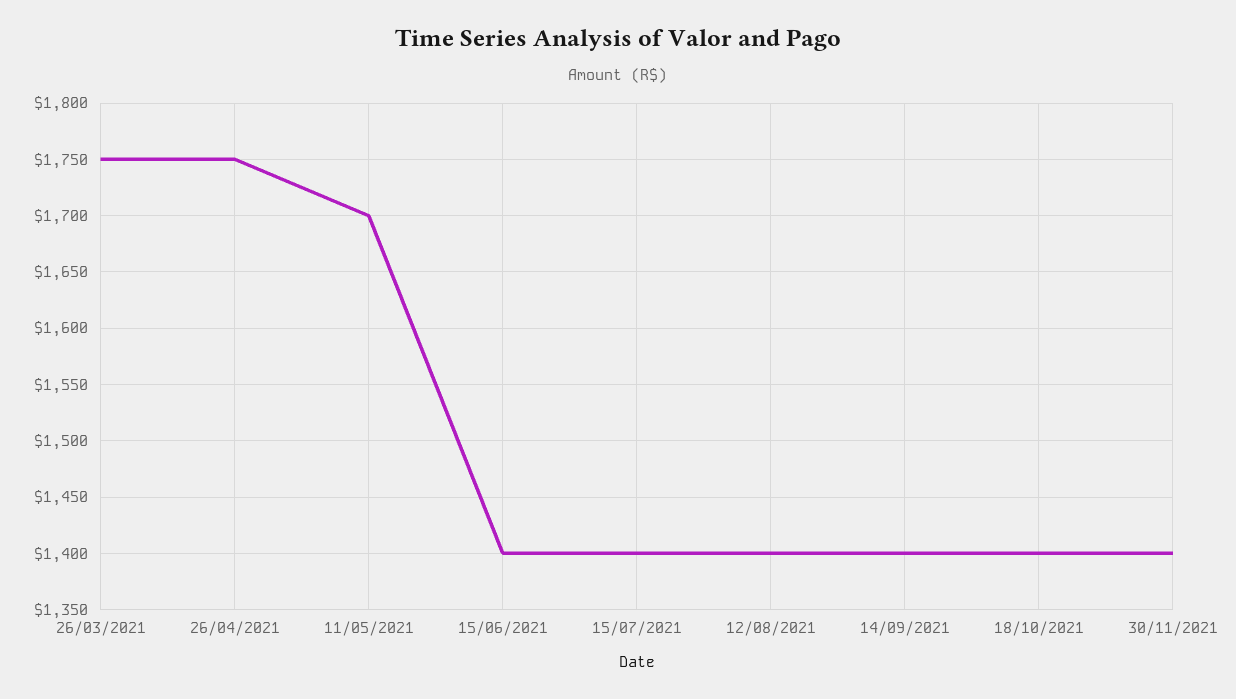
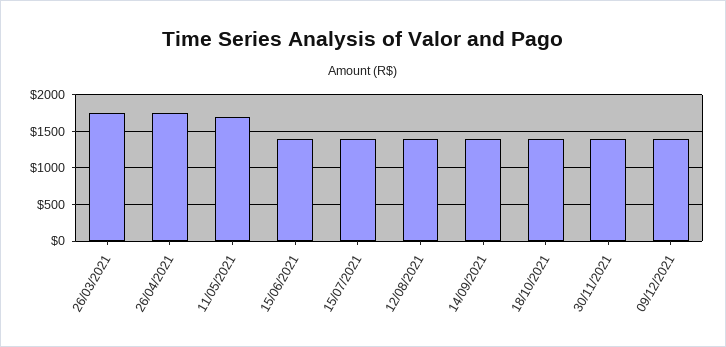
09/12/2021: none -> 1400

